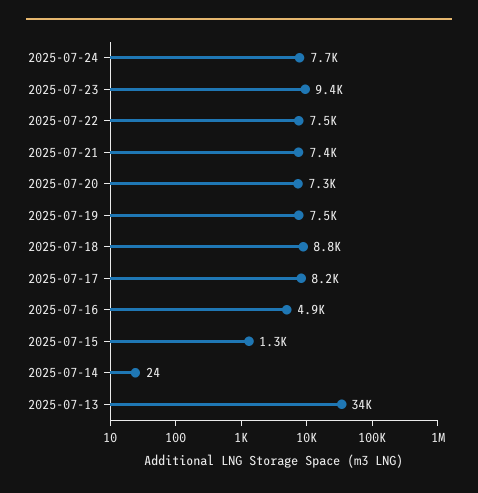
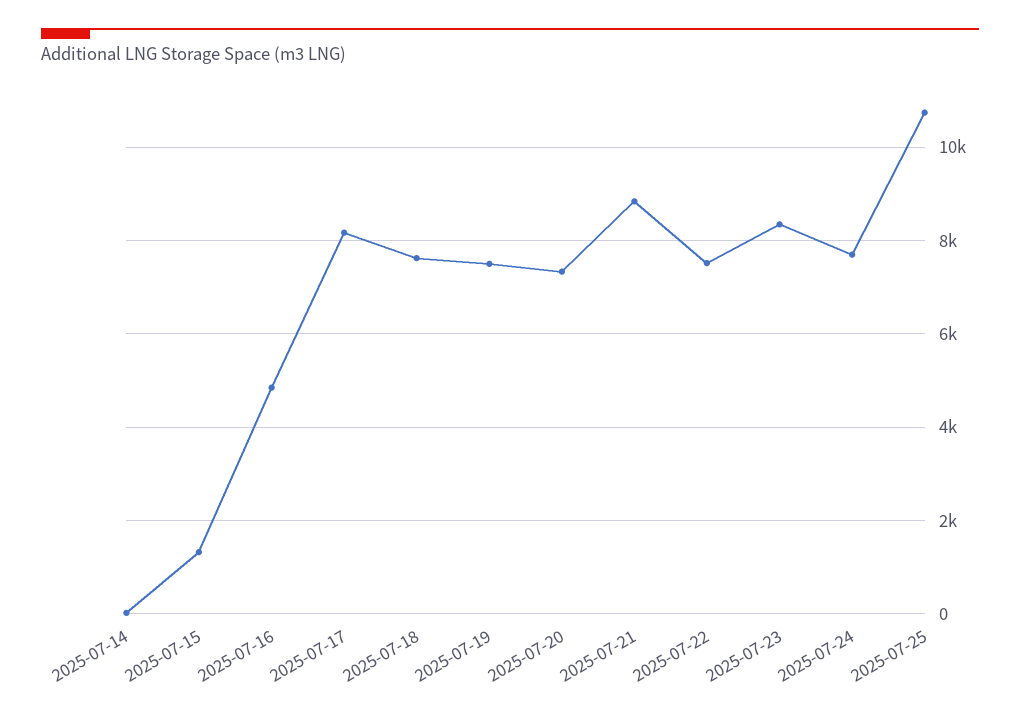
2025-07-23: 9400 -> 8400
2025-07-21: 7400 -> 8800
2025-07-18: 8800 -> 7600
2025-07-13: 34000 -> none
2025-07-25: none -> 10800

